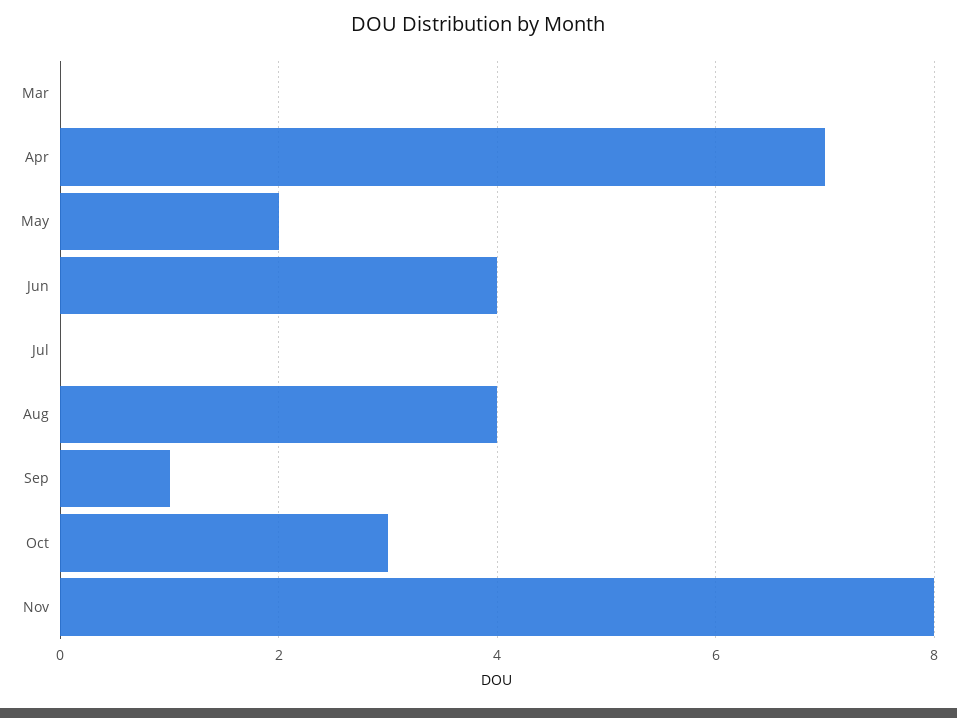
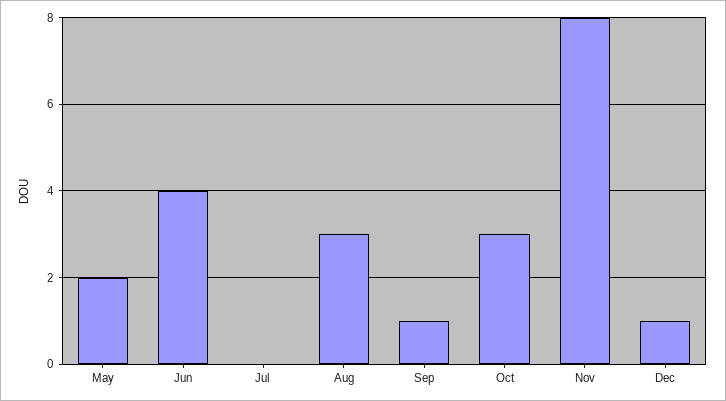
Mar: 0 -> none
Apr: 7 -> none
Aug: 4 -> 3
Dec: none -> 1

